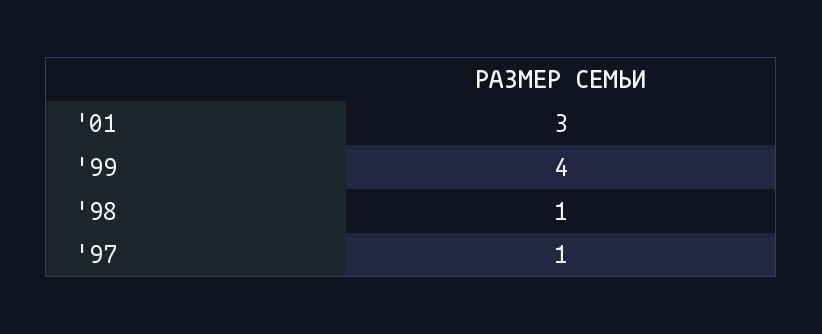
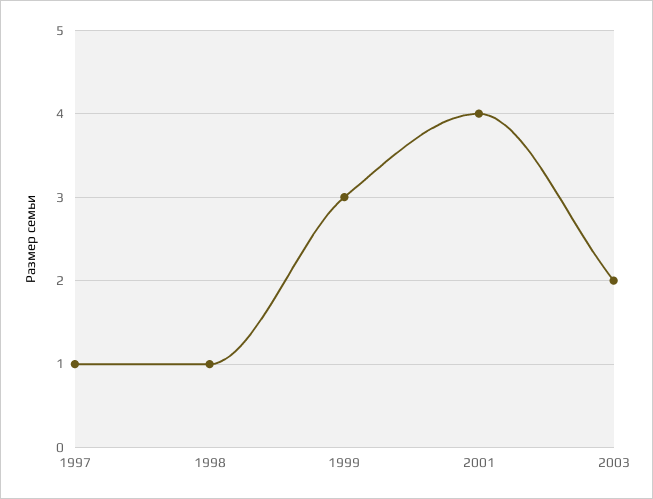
'01: 3 -> 4
'99: 4 -> 3
2003: none -> 2

